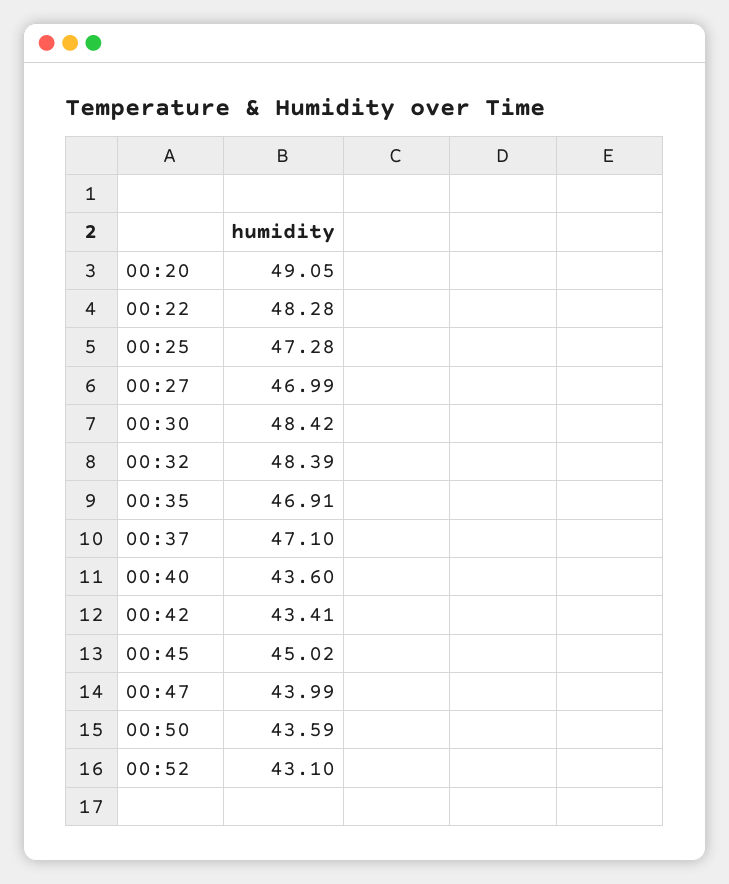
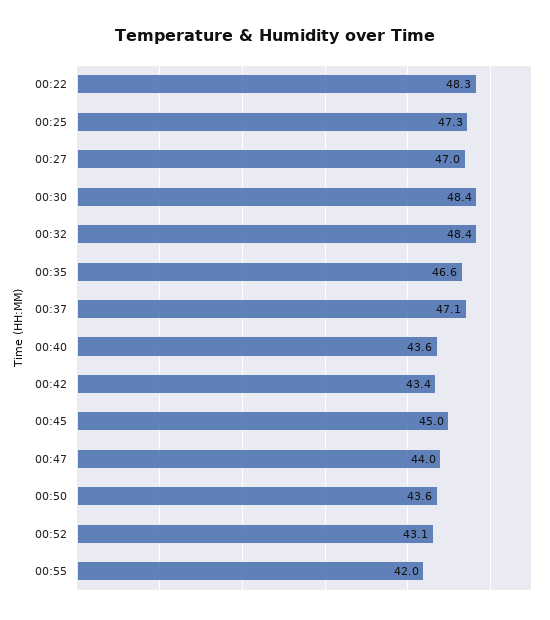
00:20: 49.05 -> none
00:35: 46.91 -> 46.6
00:55: none -> 42

